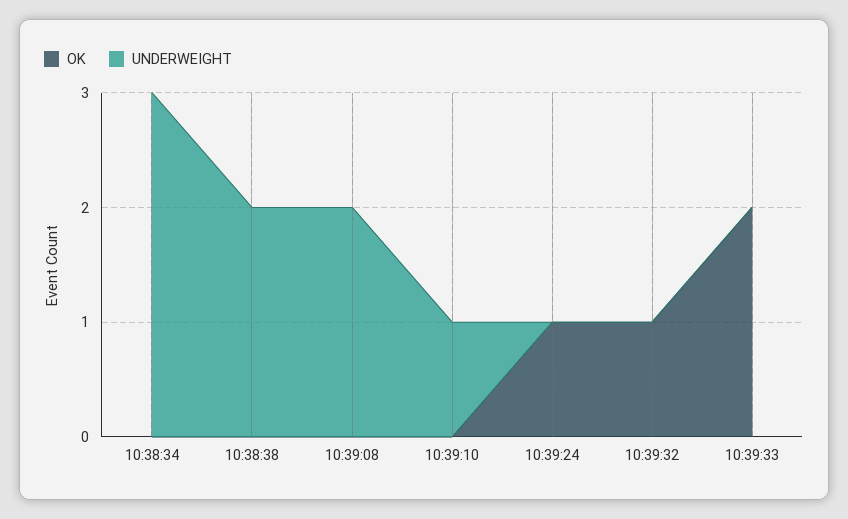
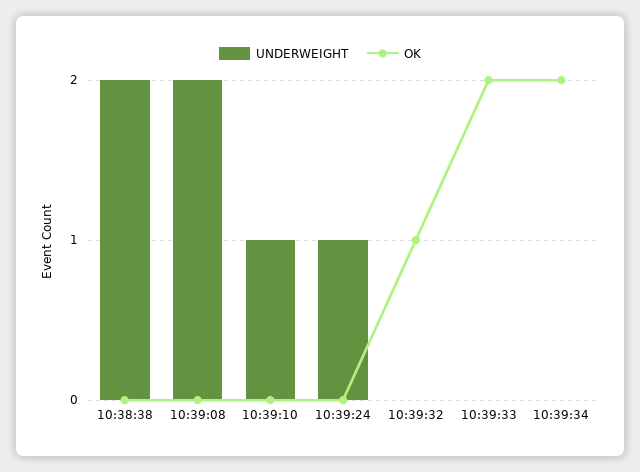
OK, 10:38:34: 0 -> none
UNDERWEIGHT, 10:38:34: 3 -> none
OK, 10:39:24: 1 -> 0
UNDERWEIGHT, 10:39:24: 0 -> 1
UNDERWEIGHT, 10:39:34: none -> 0
OK, 10:39:34: none -> 2

